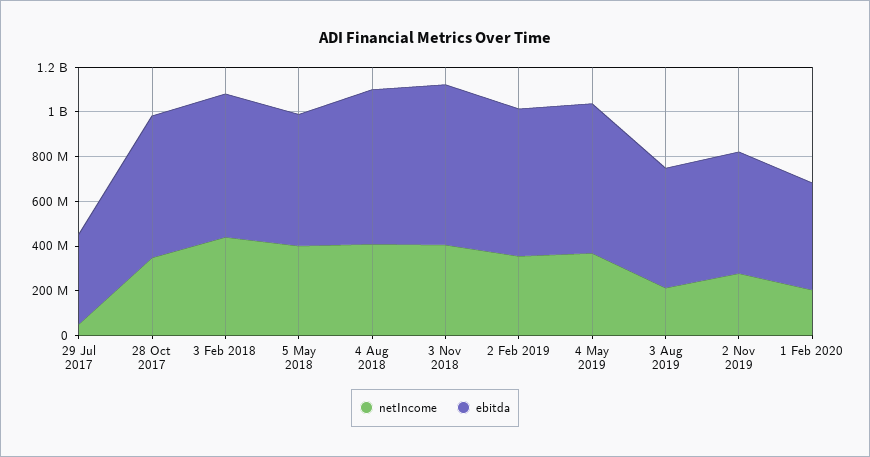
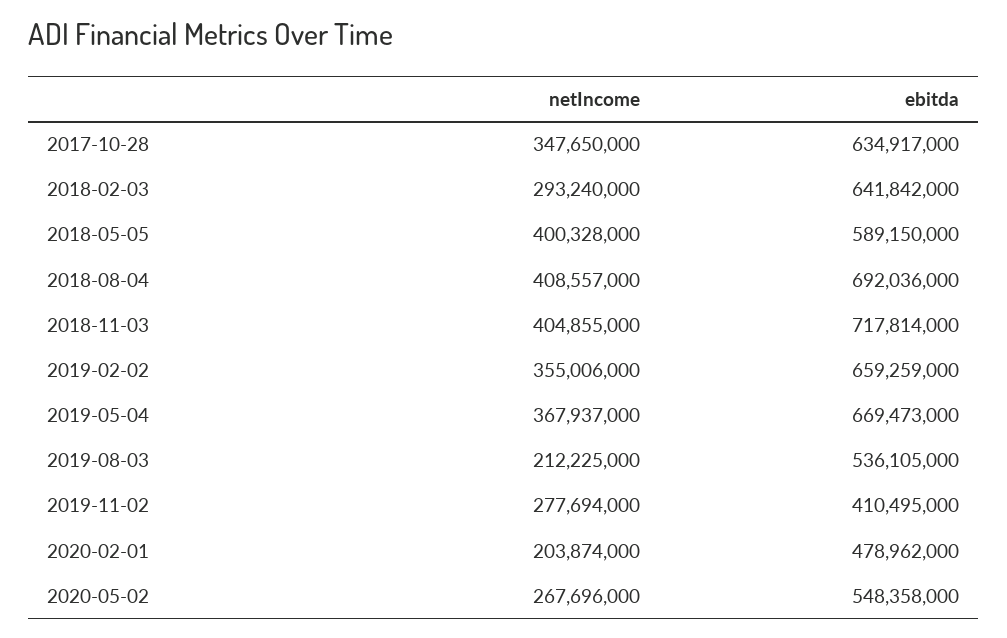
netIncome, 29 Jul 2017: 50000000 -> none
ebitda, 29 Jul 2017: 400000000 -> none
netIncome, 3 Feb 2018: 450000000 -> 293240000
ebitda, 2 Nov 2019: 550000000 -> 410495000
netIncome, 2020-05-02: none -> 267696000
ebitda, 2020-05-02: none -> 548358000

